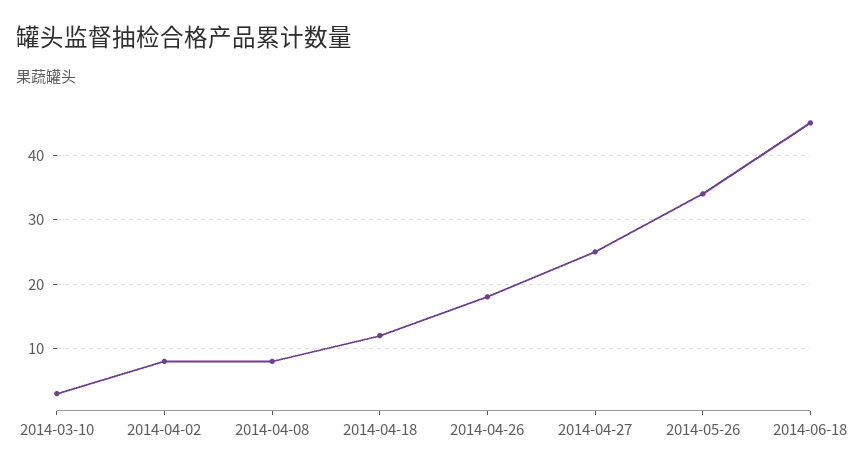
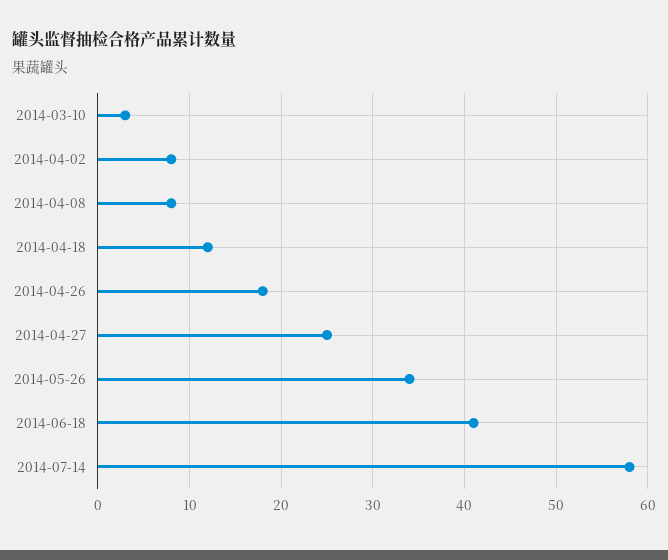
2014-06-18: 45 -> 41
2014-07-14: none -> 58

